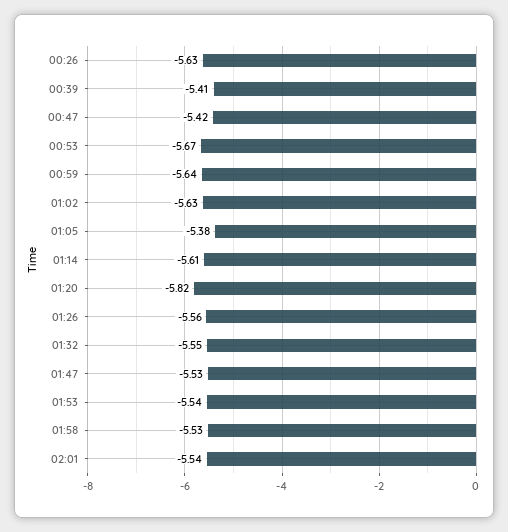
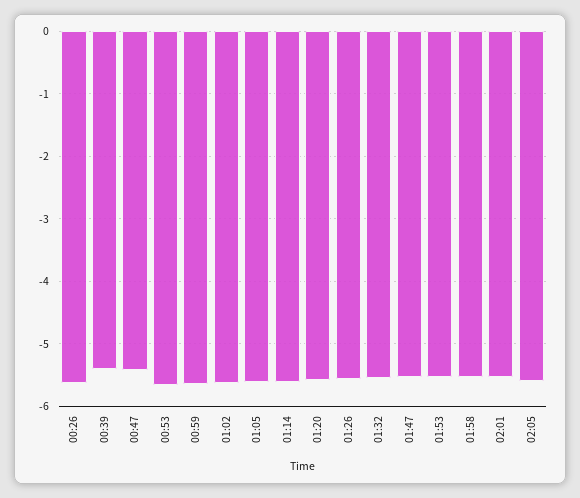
01:05: -5.38 -> -5.6
01:20: -5.82 -> -5.6
02:05: none -> -5.6

